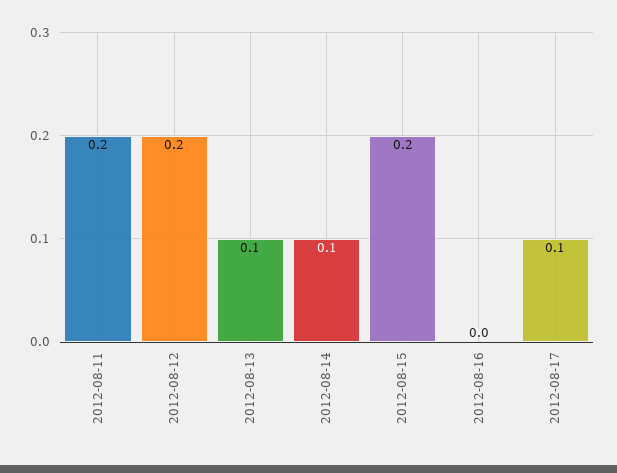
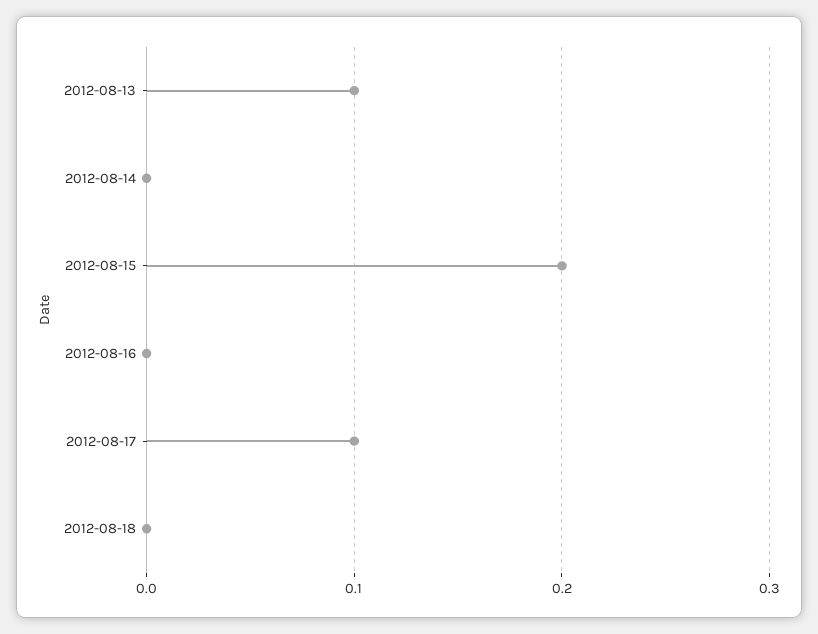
2012-08-11: 0.2 -> none
2012-08-12: 0.2 -> none
2012-08-14: 0.1 -> 0
2012-08-18: none -> 0

